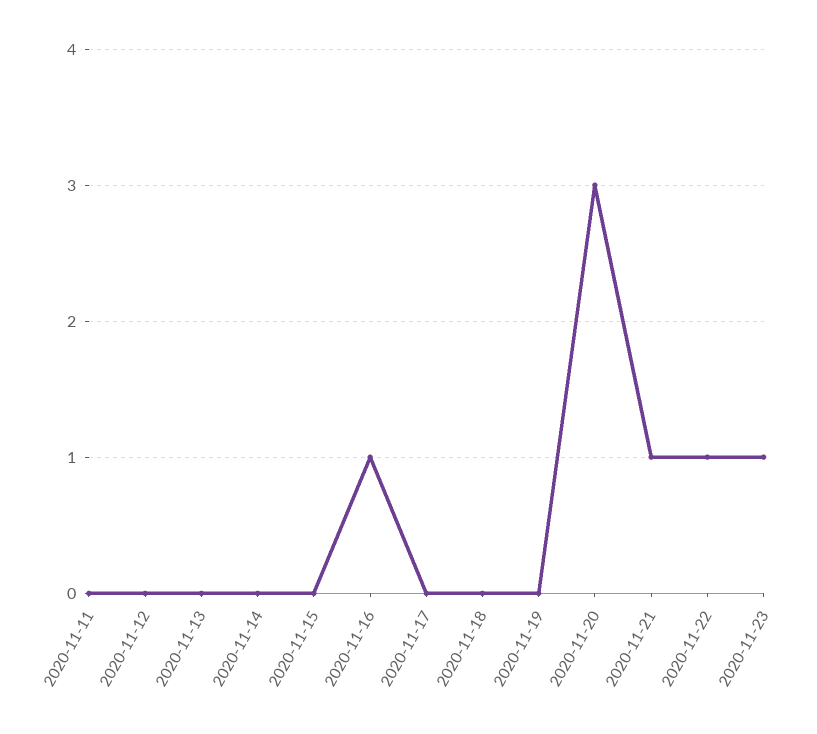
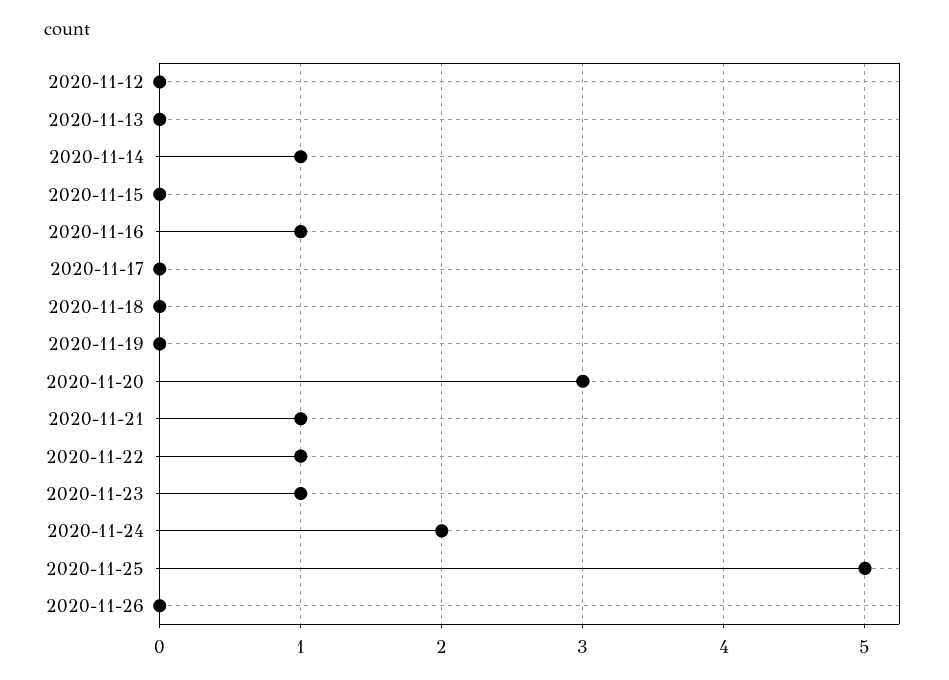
2020-11-11: 0 -> none
2020-11-14: 0 -> 1
2020-11-24: none -> 2
2020-11-25: none -> 5
2020-11-26: none -> 0

